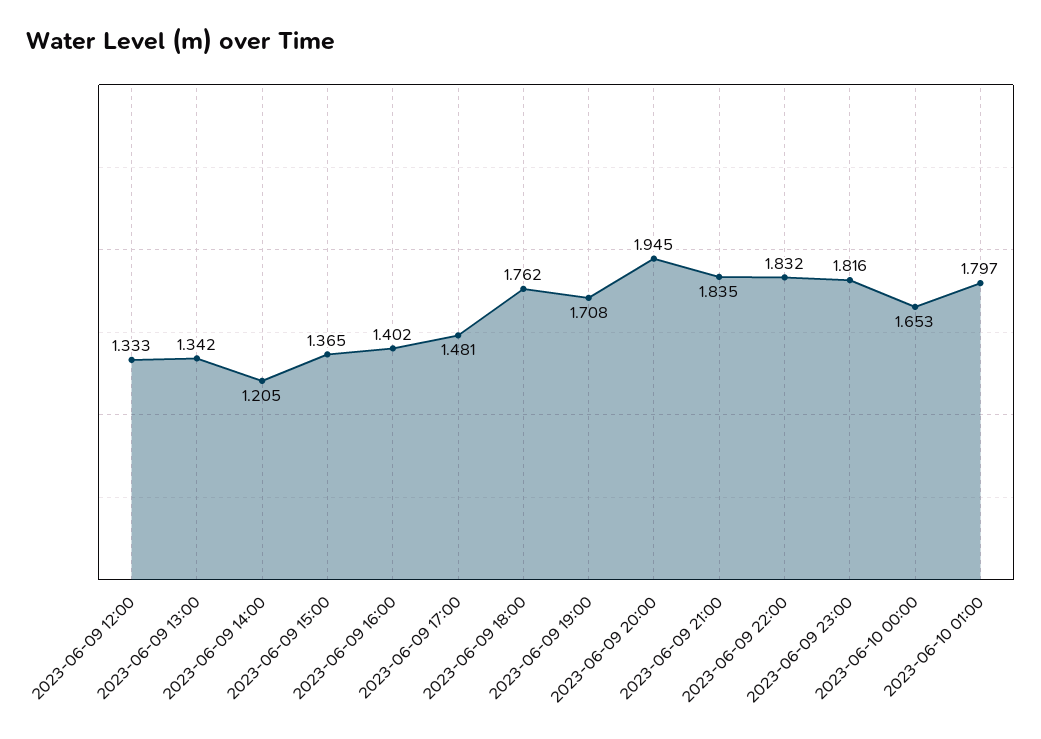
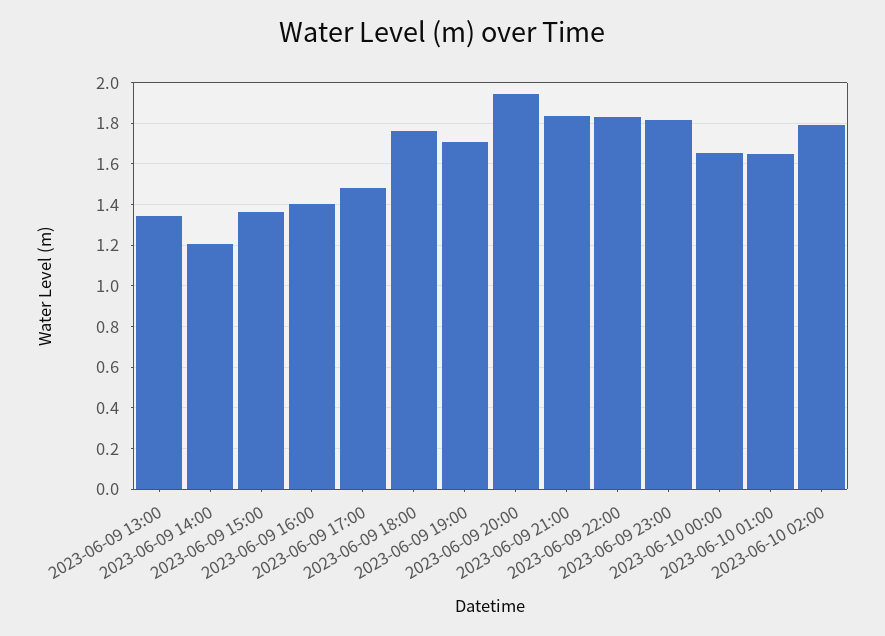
2023-06-09 12:00: 1.333 -> none
2023-06-10 01:00: 1.797 -> 1.65
2023-06-10 02:00: none -> 1.8

